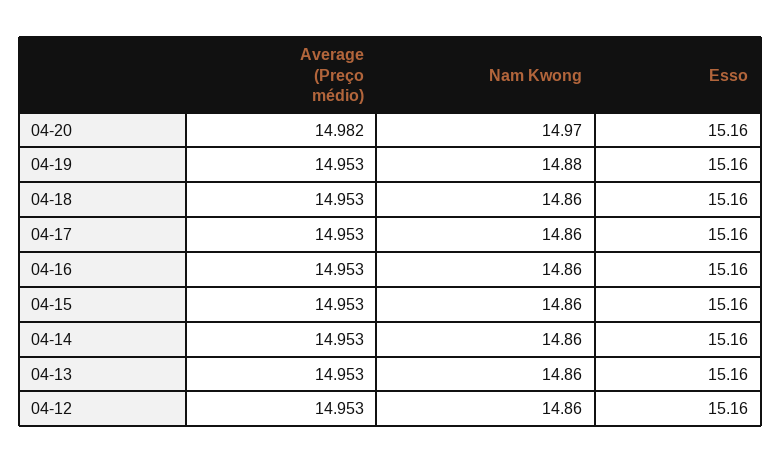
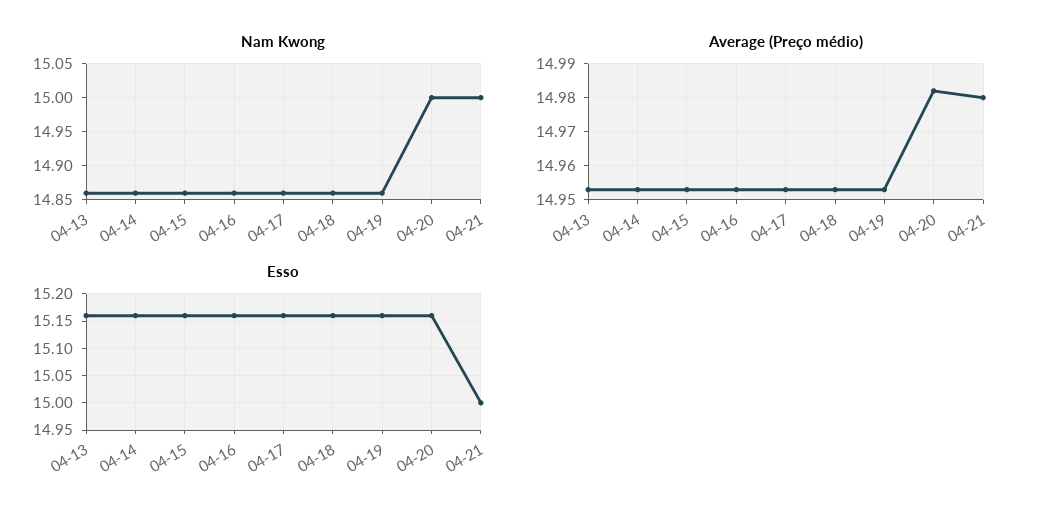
Nam Kwong, 04-20: 14.97 -> 15
Nam Kwong, 04-19: 14.88 -> 14.86
Average (Preço médio), 04-12: 14.953 -> none
Nam Kwong, 04-12: 14.86 -> none
Esso, 04-12: 15.16 -> none
Nam Kwong, 04-21: none -> 15
Average (Preço médio), 04-21: none -> 14.98
Esso, 04-21: none -> 15

